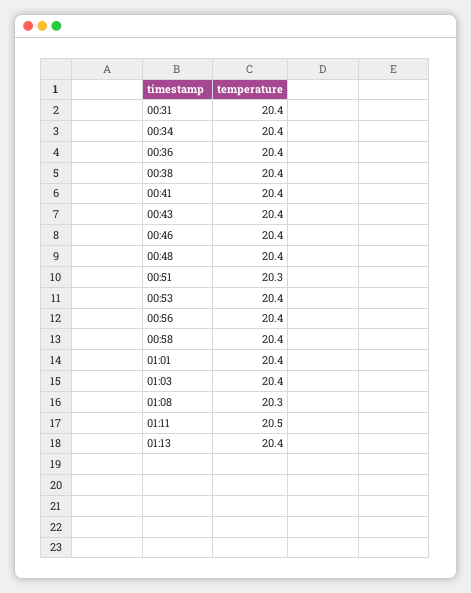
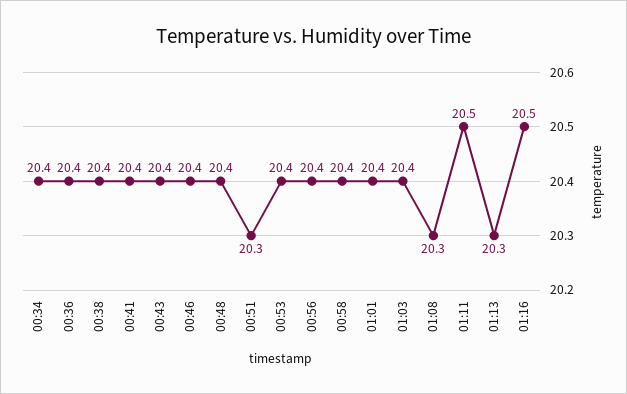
00:31: 20.4 -> none
01:13: 20.4 -> 20.3
01:16: none -> 20.5

